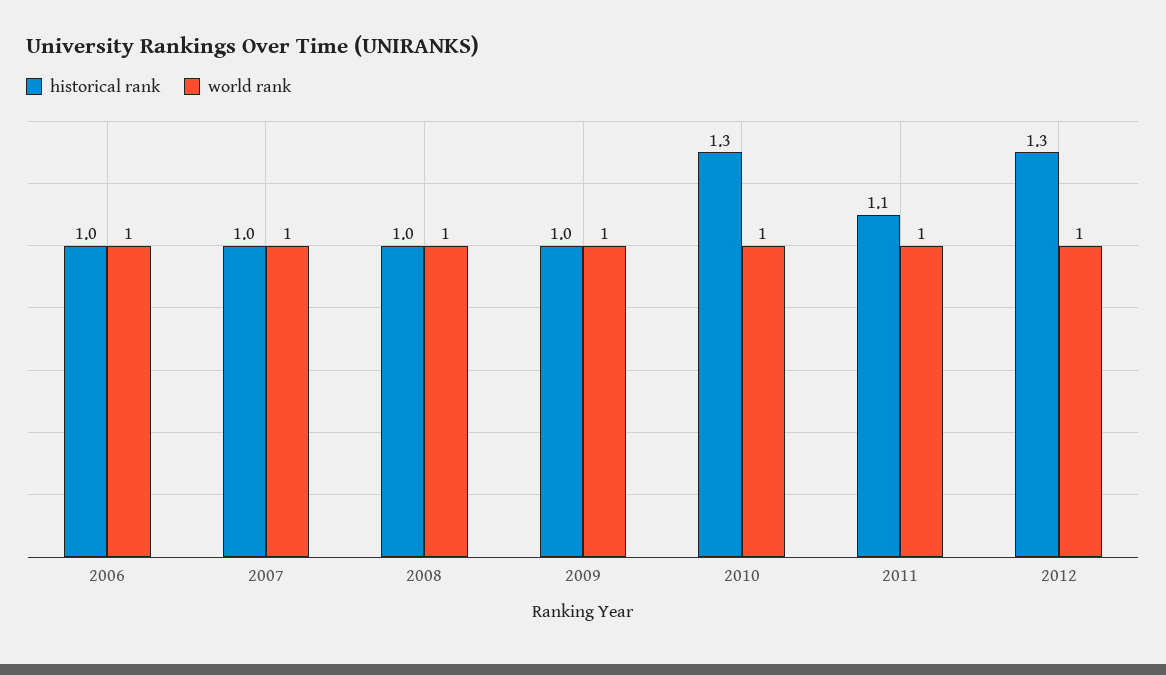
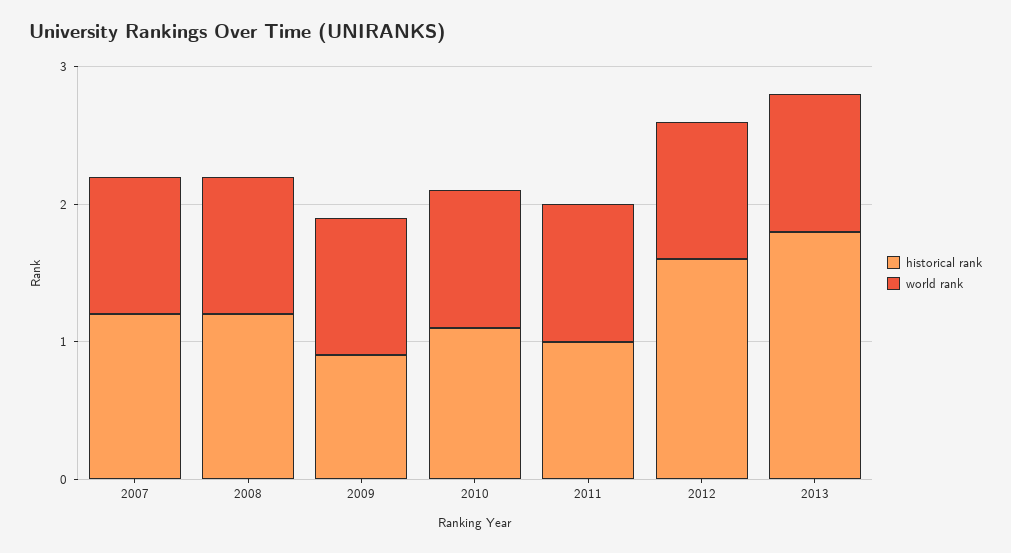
historical rank, 2006: 1 -> none
world rank, 2006: 1 -> none
historical rank, 2007: 1 -> 1.2
historical rank, 2008: 1 -> 1.2
historical rank, 2009: 1 -> 0.9
historical rank, 2010: 1.3 -> 1.1
historical rank, 2011: 1.1 -> 1
historical rank, 2012: 1.3 -> 1.6
historical rank, 2013: none -> 1.8
world rank, 2013: none -> 1

